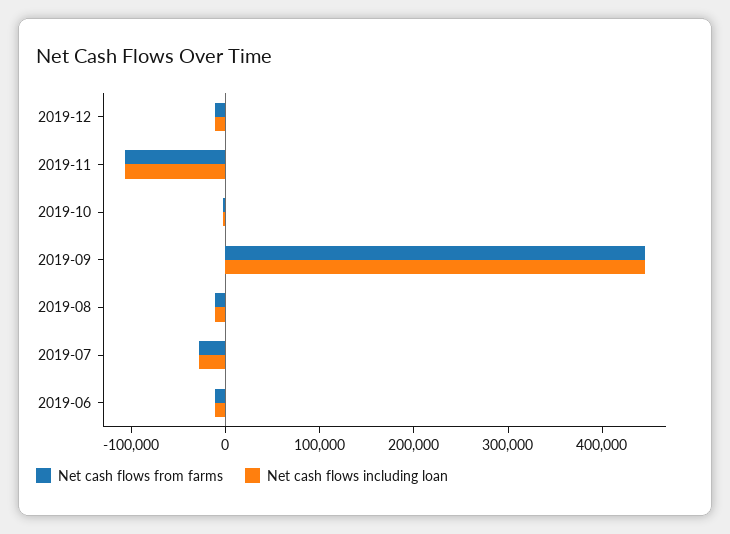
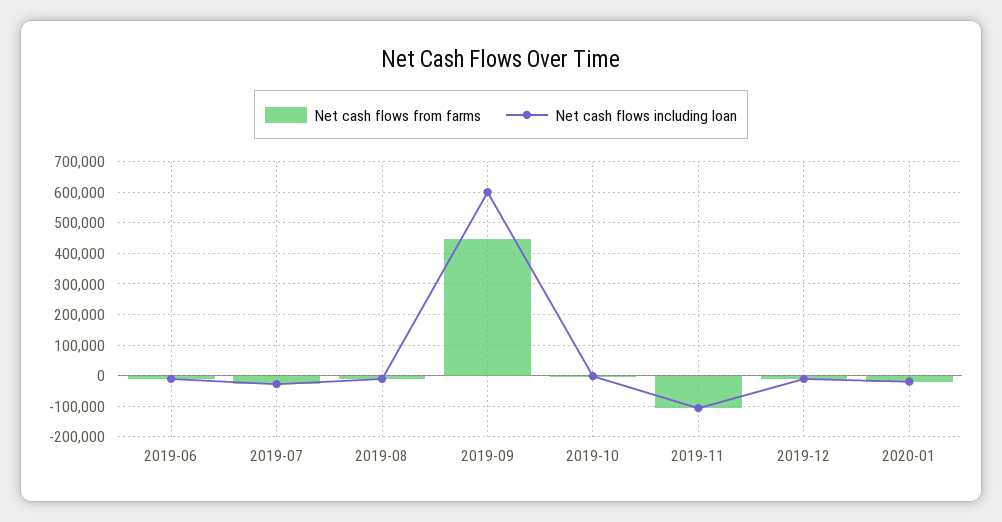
Net cash flows including loan, 2019-09: 440000 -> 600000
Net cash flows from farms, 2020-01: none -> -20000
Net cash flows including loan, 2020-01: none -> -20000

